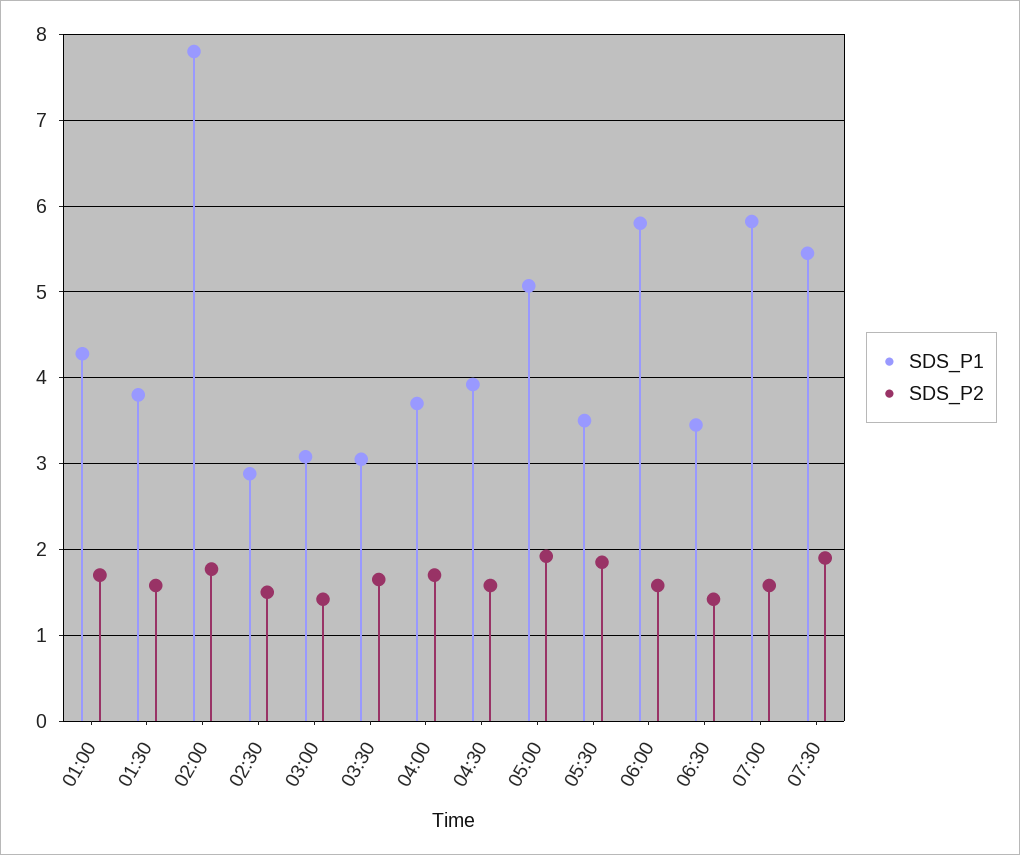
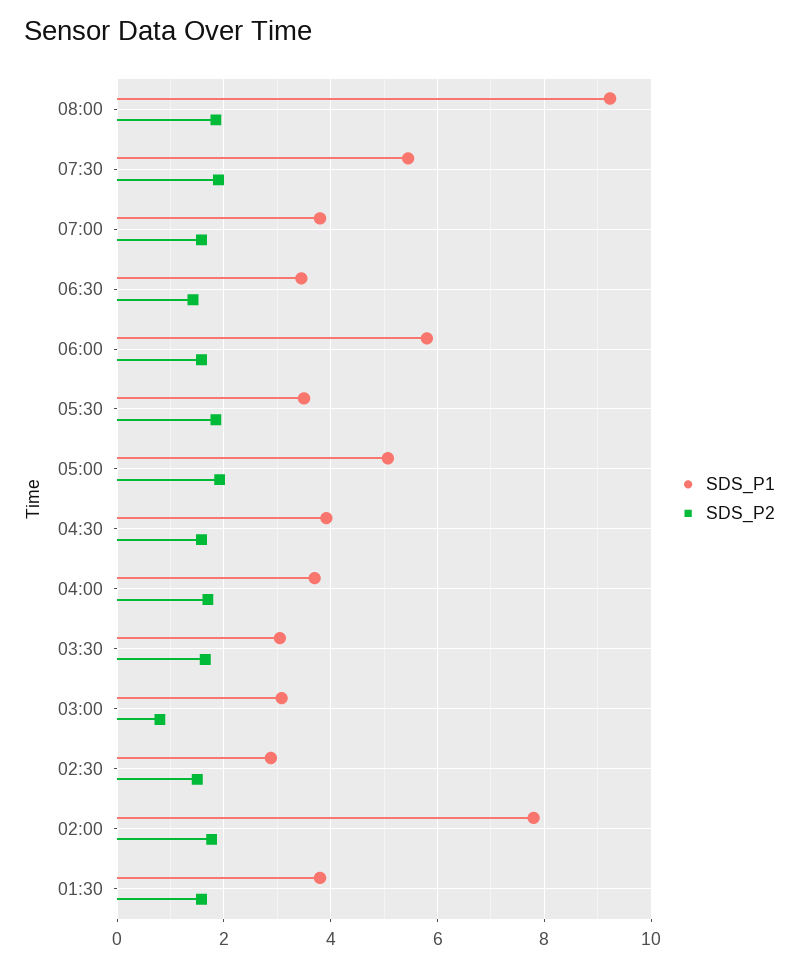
SDS_P1, 01:00: 4.3 -> none
SDS_P2, 01:00: 1.7 -> none
SDS_P2, 03:00: 1.4 -> 0.8
SDS_P1, 07:00: 5.8 -> 3.8
SDS_P1, 08:00: none -> 9.2
SDS_P2, 08:00: none -> 1.8

